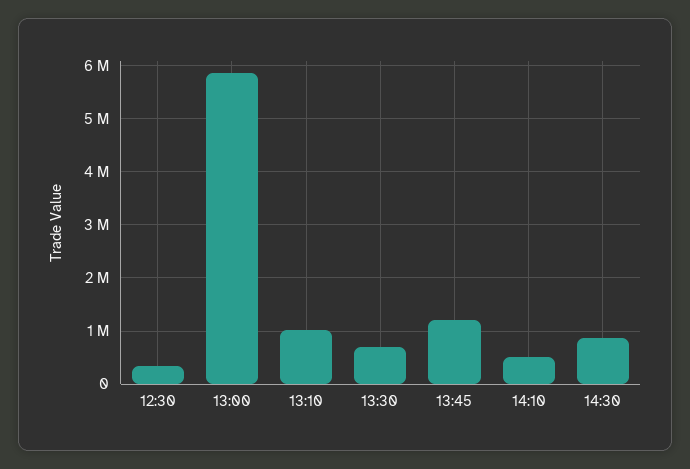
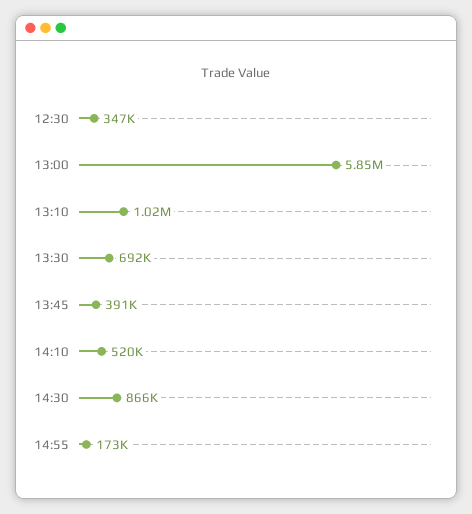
13:45: 1200000 -> 391000
14:55: none -> 173000

